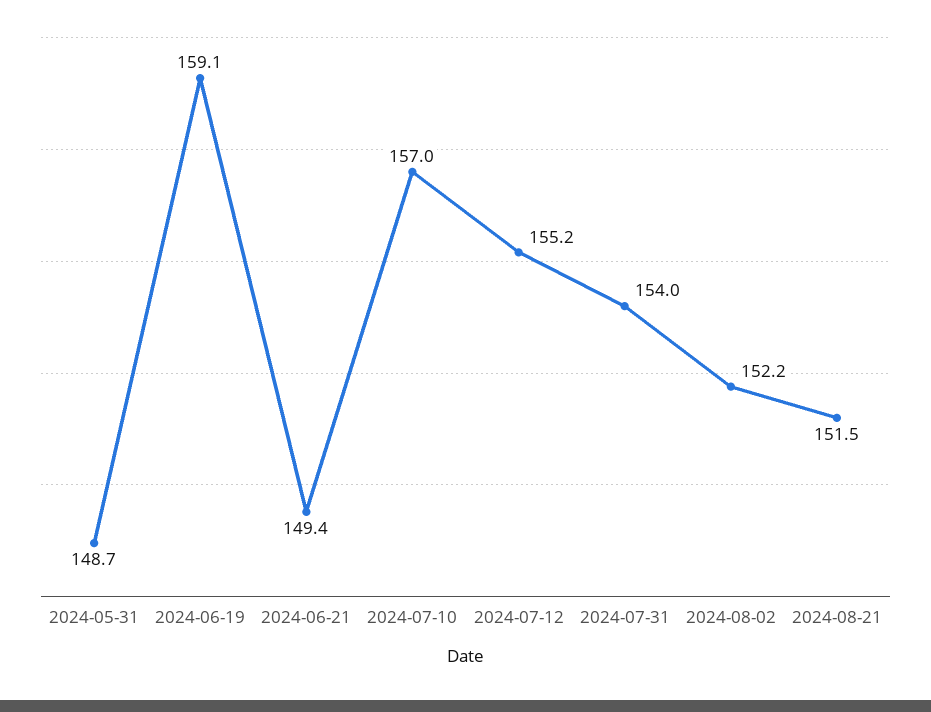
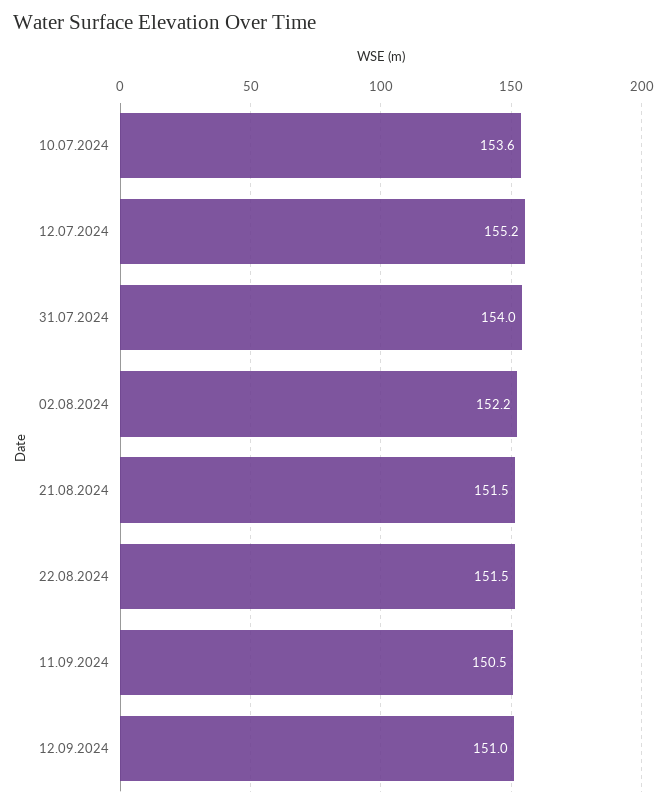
2024-05-31: 148.7 -> none
2024-06-19: 159.1 -> none
2024-06-21: 149.4 -> none
2024-07-10: 157 -> 153.6
22.08.2024: none -> 151.5
11.09.2024: none -> 150.5
12.09.2024: none -> 151

